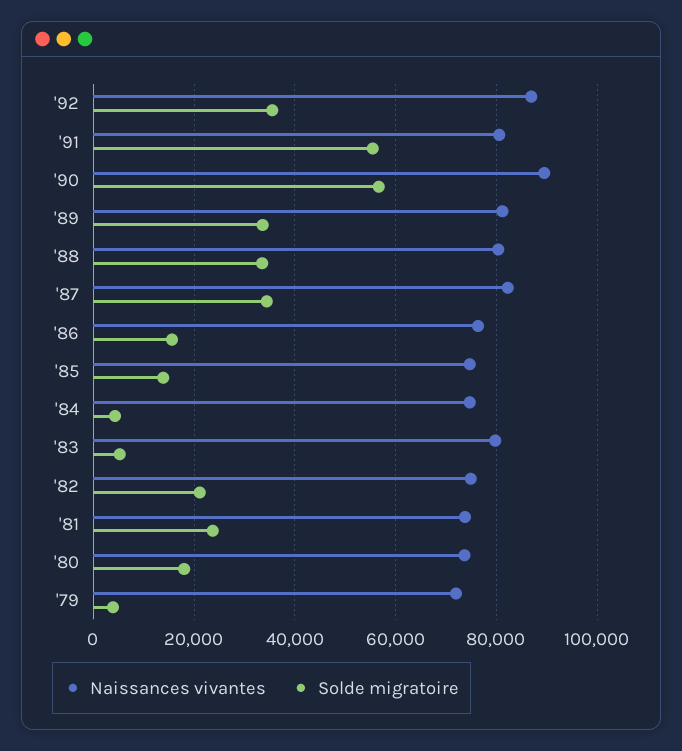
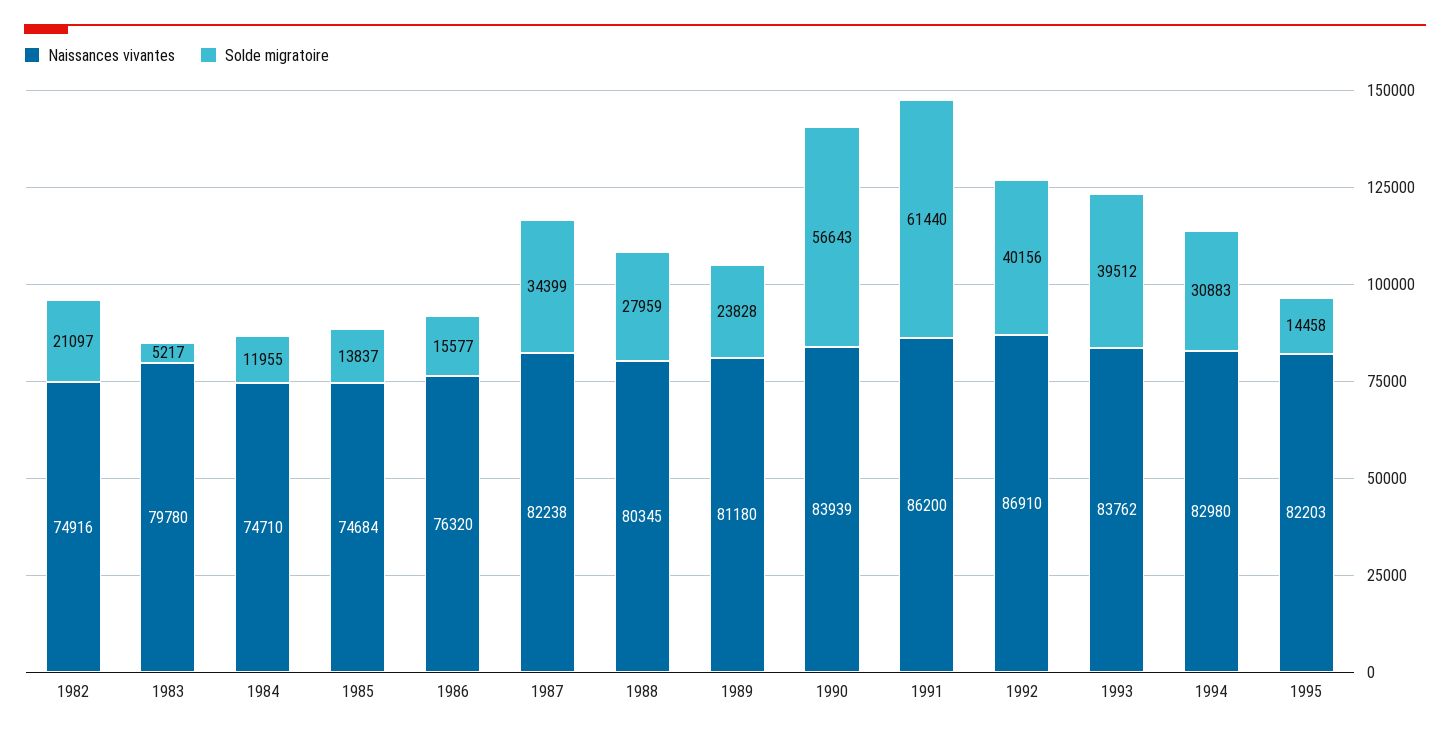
Solde migratoire, '92: 36000 -> 40156
Naissances vivantes, '91: 80000 -> 86200
Solde migratoire, '91: 56000 -> 61440
Naissances vivantes, '90: 90000 -> 83939
Solde migratoire, '89: 34000 -> 23828
Solde migratoire, '88: 34000 -> 27959
Solde migratoire, '84: 4000 -> 11955
Naissances vivantes, '81: 74000 -> none
Solde migratoire, '81: 24000 -> none
Naissances vivantes, '80: 74000 -> none
Solde migratoire, '80: 18000 -> none
Naissances vivantes, '79: 72000 -> none
Solde migratoire, '79: 4000 -> none
Naissances vivantes, 1993: none -> 83762
Solde migratoire, 1993: none -> 39512
Naissances vivantes, 1994: none -> 82980
Solde migratoire, 1994: none -> 30883
Naissances vivantes, 1995: none -> 82203
Solde migratoire, 1995: none -> 14458

